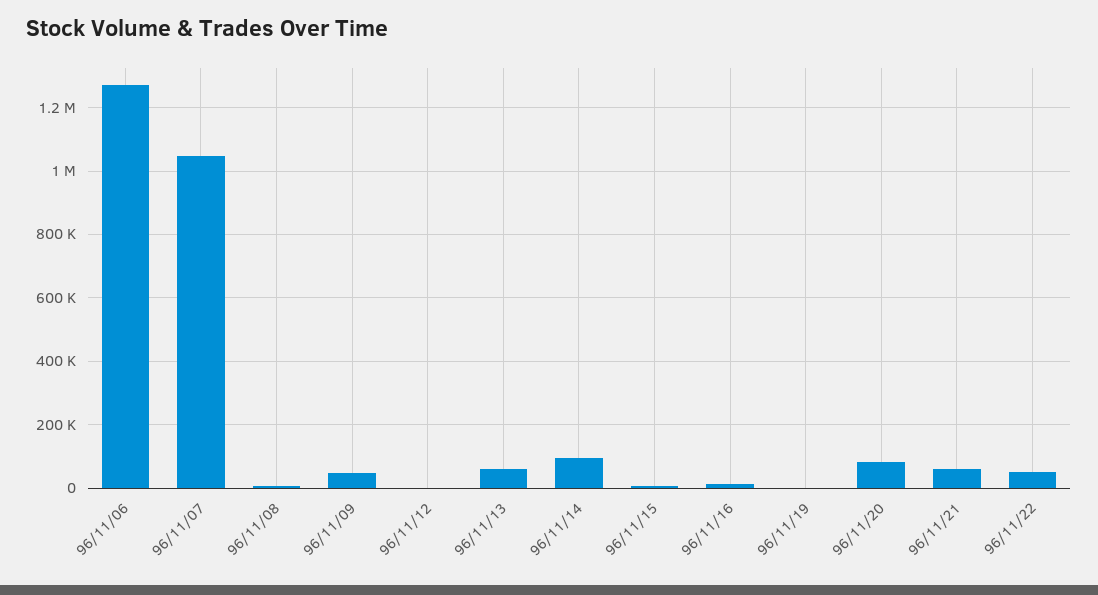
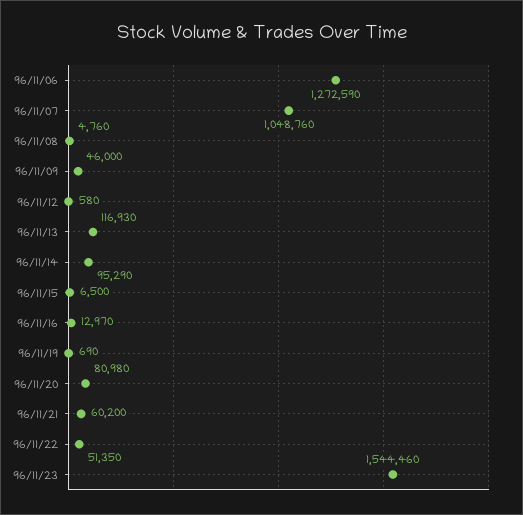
96/11/13: 60000 -> 116930
96/11/23: none -> 1544460

